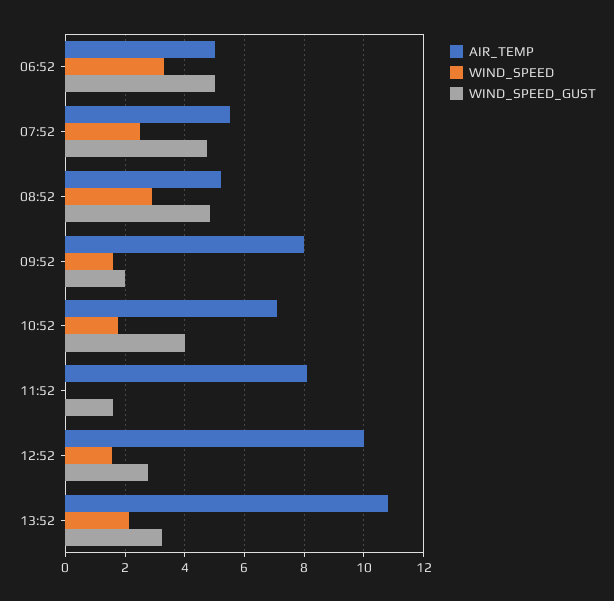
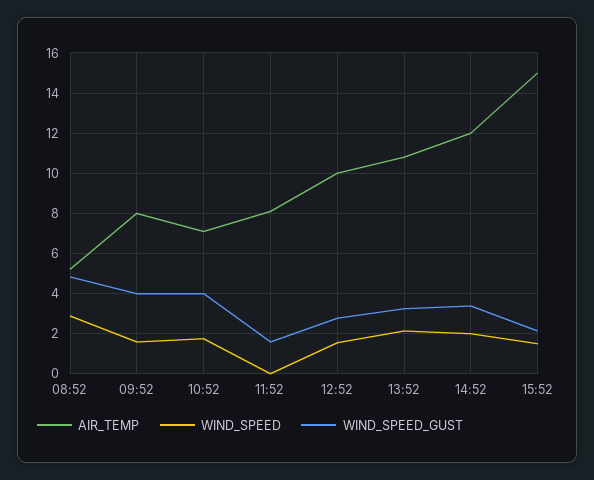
AIR_TEMP, 06:52: 5 -> none
WIND_SPEED, 06:52: 3.25 -> none
WIND_SPEED_GUST, 06:52: 5 -> none
AIR_TEMP, 07:52: 5.5 -> none
WIND_SPEED, 07:52: 2.5 -> none
WIND_SPEED_GUST, 07:52: 4.75 -> none
WIND_SPEED_GUST, 09:52: 2 -> 4
AIR_TEMP, 14:52: none -> 12
WIND_SPEED, 14:52: none -> 2
WIND_SPEED_GUST, 14:52: none -> 3.5
AIR_TEMP, 15:52: none -> 15
WIND_SPEED, 15:52: none -> 1.5
WIND_SPEED_GUST, 15:52: none -> 2

